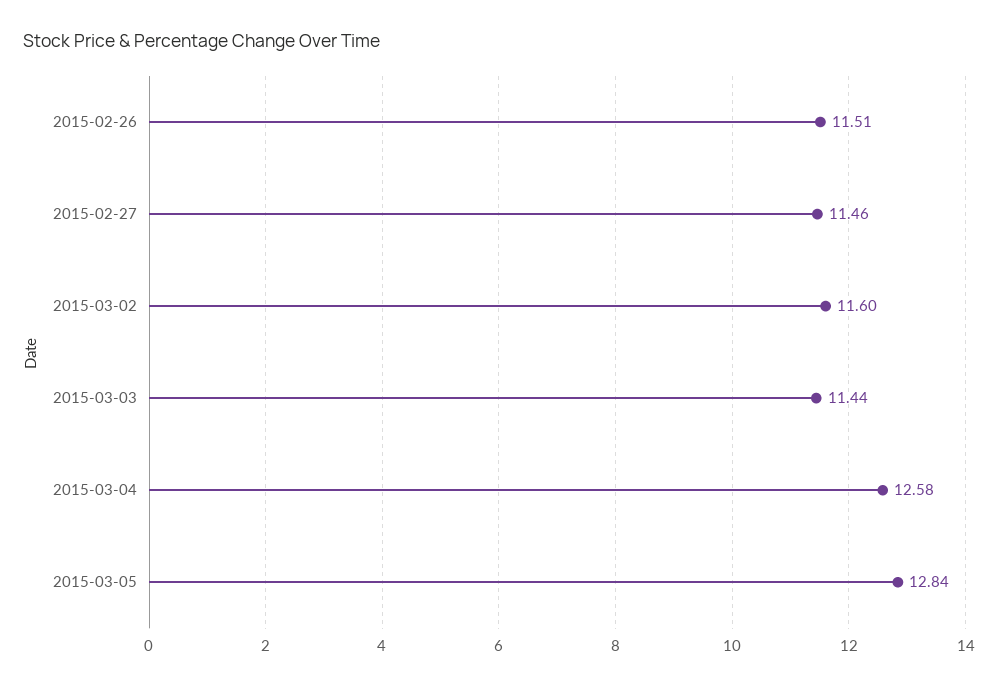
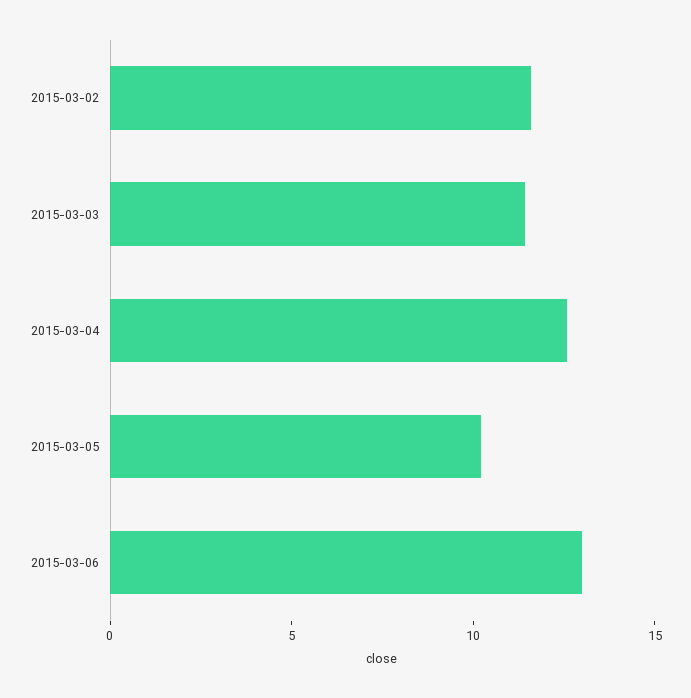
2015-02-26: 11.51 -> none
2015-02-27: 11.46 -> none
2015-03-05: 12.84 -> 10
2015-03-06: none -> 13

